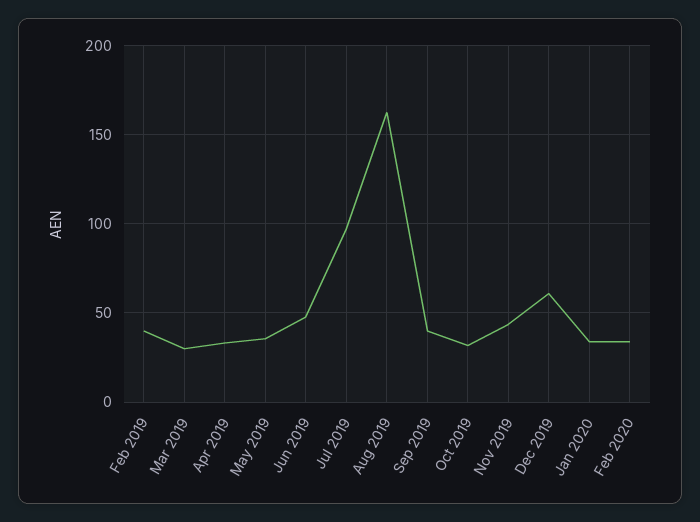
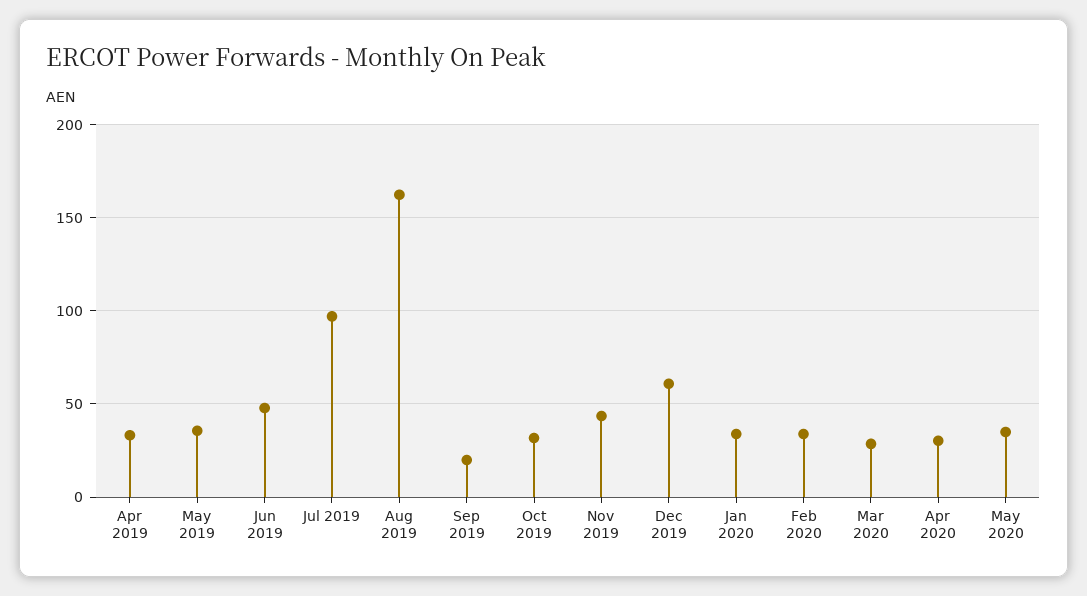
Feb 2019: 40 -> none
Mar 2019: 30 -> none
Sep 2019: 40 -> 20
Mar 2020: none -> 30
Apr 2020: none -> 30
May 2020: none -> 35

